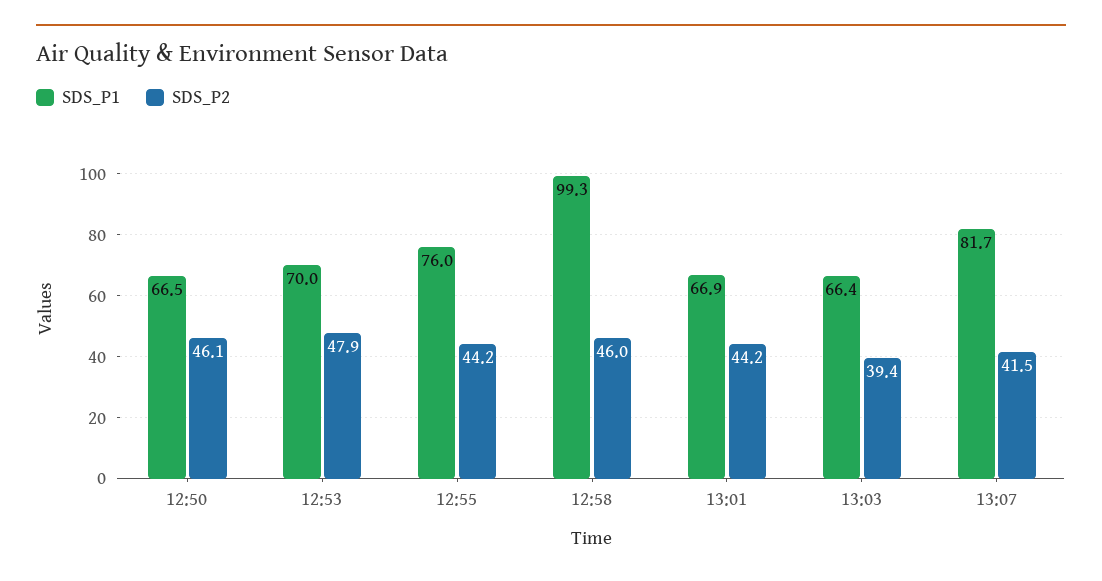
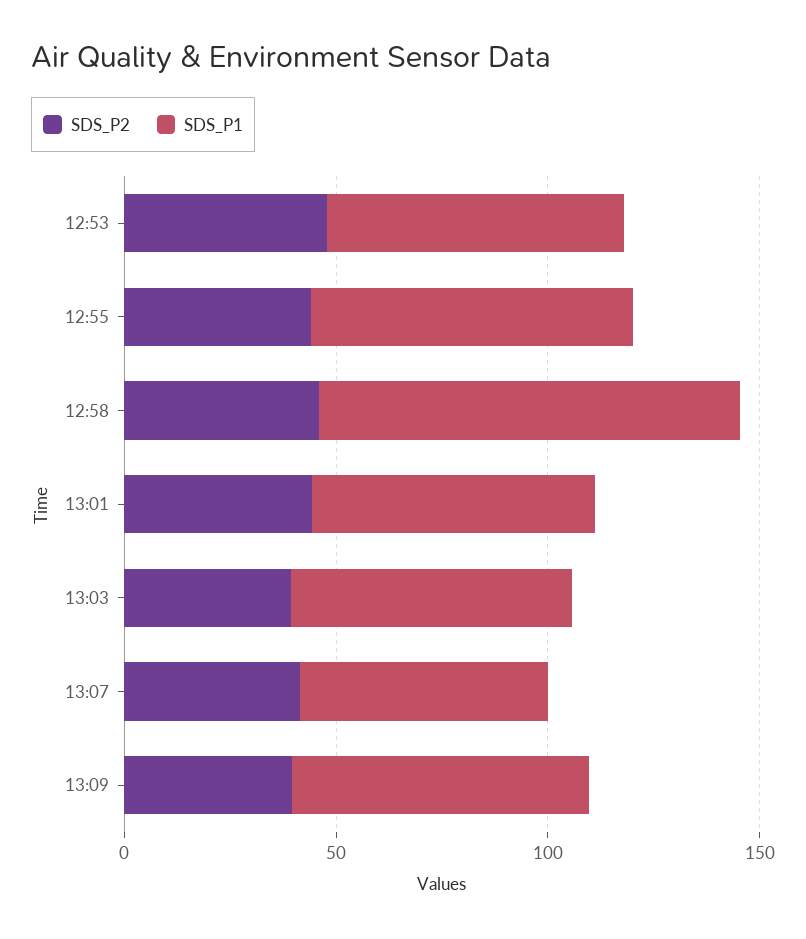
SDS_P1, 12:50: 66.5 -> none
SDS_P2, 12:50: 46.1 -> none
SDS_P1, 13:07: 81.7 -> 60
SDS_P2, 13:09: none -> 40
SDS_P1, 13:09: none -> 70

